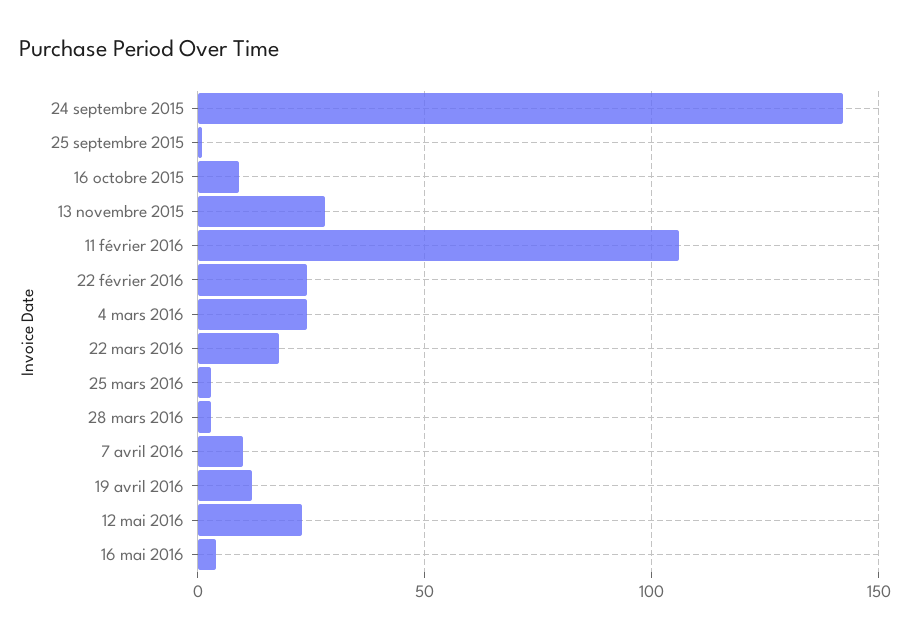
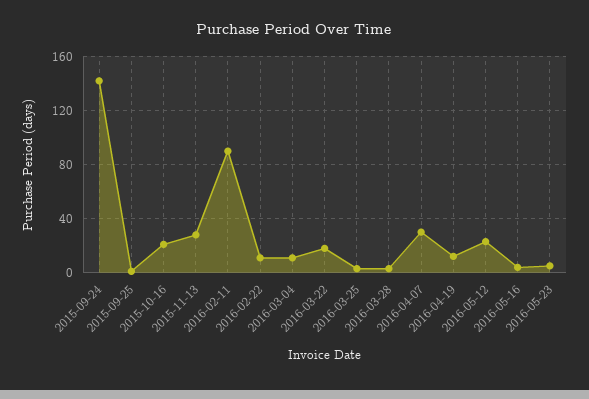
16 octobre 2015: 10 -> 20
11 février 2016: 105 -> 90
22 février 2016: 25 -> 10
4 mars 2016: 25 -> 10
7 avril 2016: 10 -> 30
2016-05-23: none -> 5

